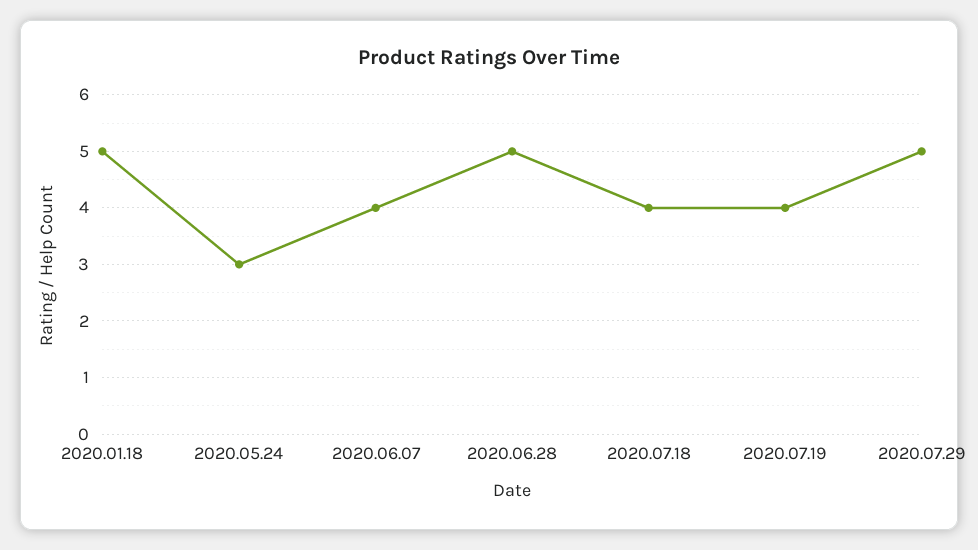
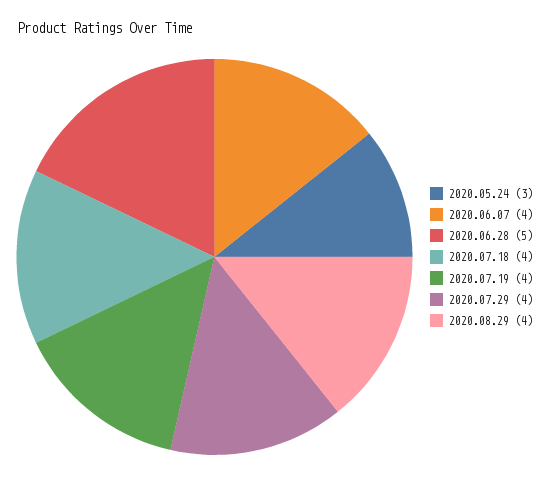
2020.01.18: 5 -> none
2020.07.29: 5 -> 4
2020.08.29: none -> 4

